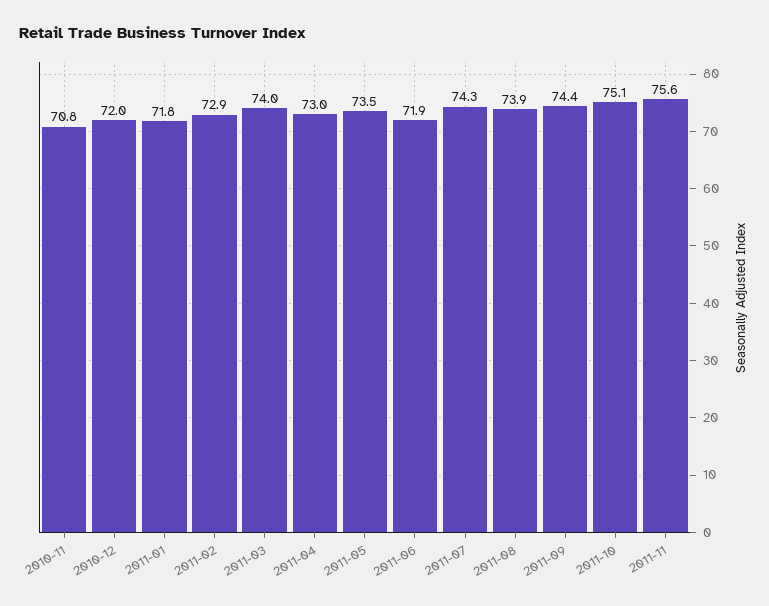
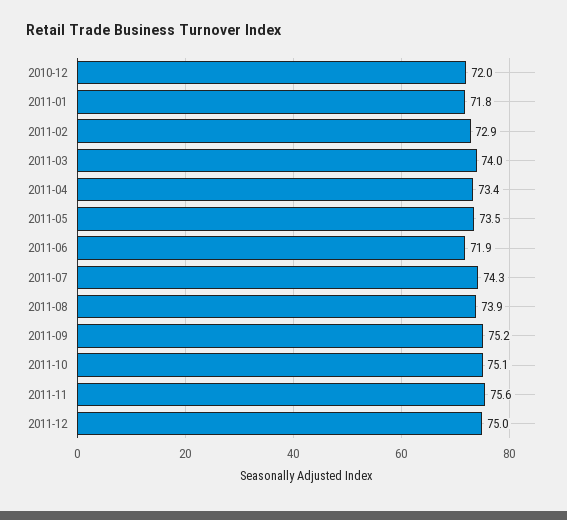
2010-11: 70.8 -> none
2011-04: 73 -> 73.4
2011-09: 74.4 -> 75.2
2011-12: none -> 75

